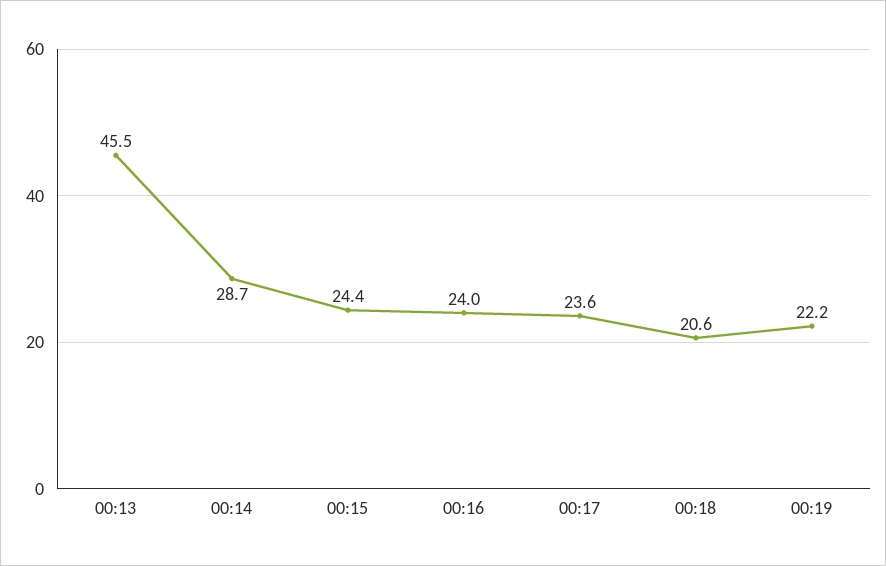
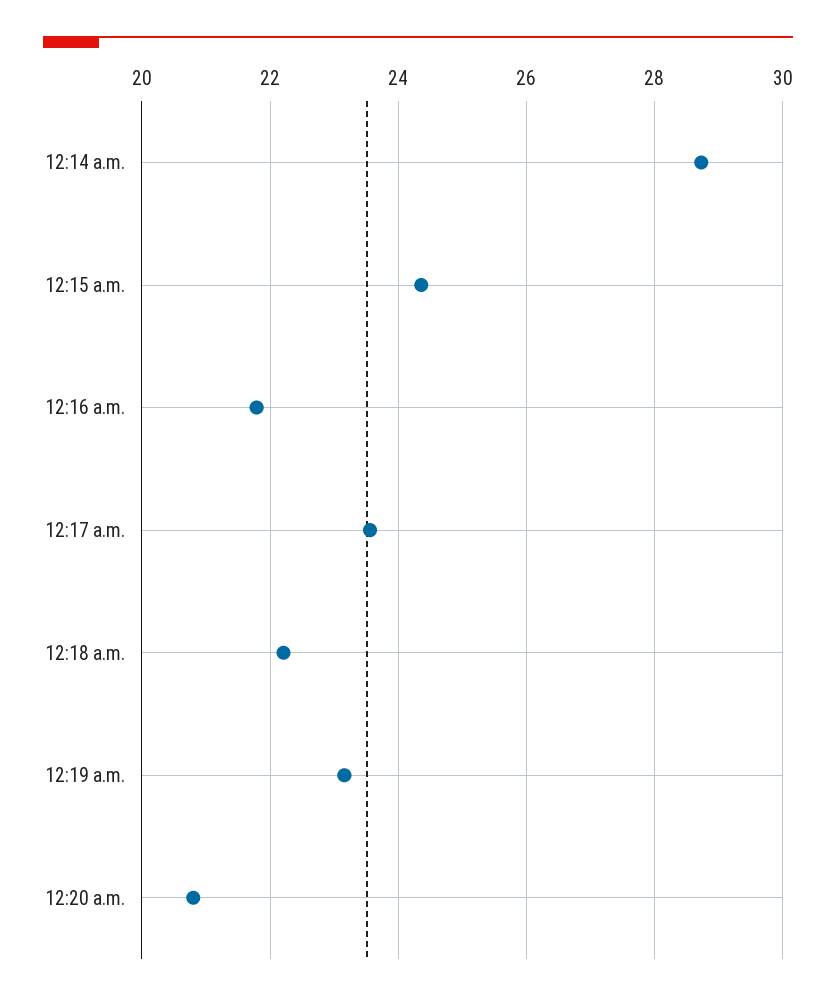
00:13: 45.5 -> none
00:16: 24 -> 21.8
00:18: 20.6 -> 22.2
00:19: 22.2 -> 23.2
12:20 a.m.: none -> 20.8

